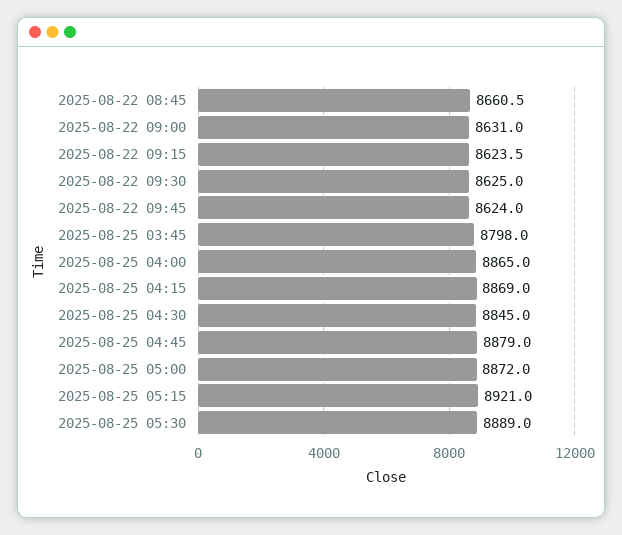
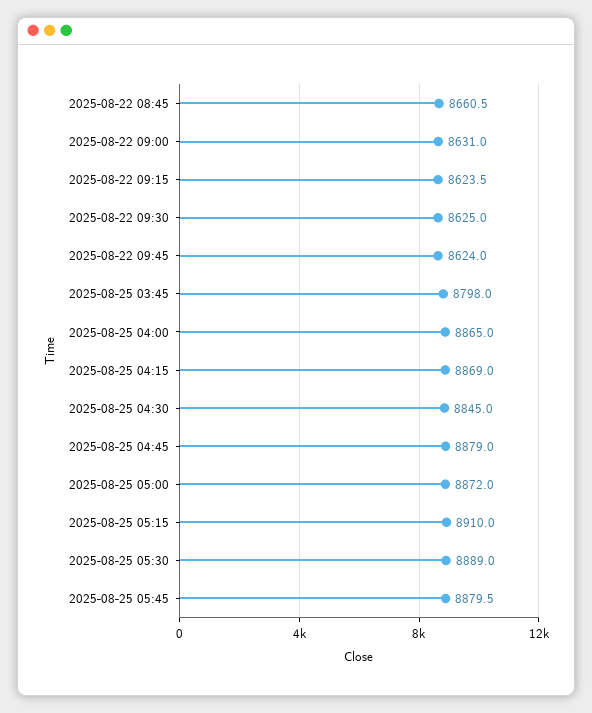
2025-08-25 05:15: 8921 -> 8910
2025-08-25 05:45: none -> 8879.5

